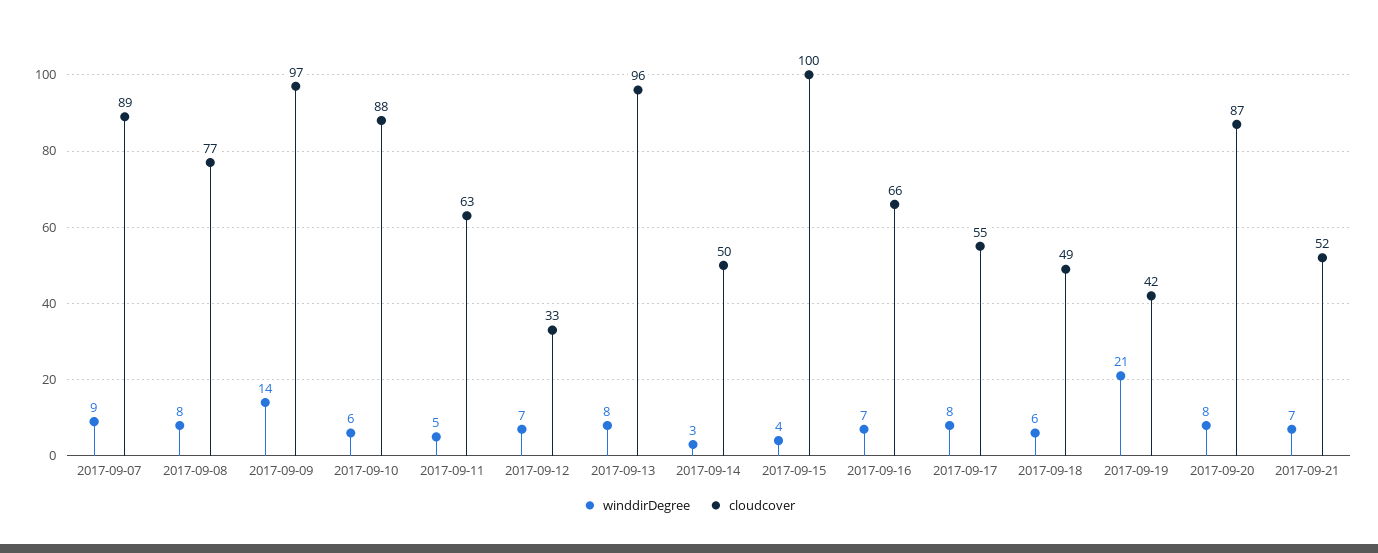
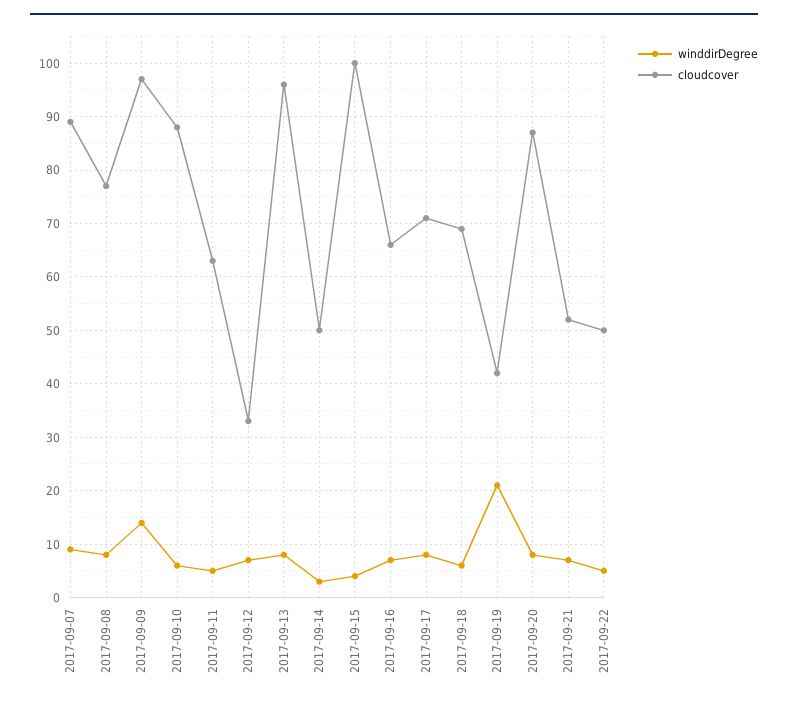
cloudcover, 2017-09-17: 55 -> 70
cloudcover, 2017-09-18: 49 -> 70
winddirDegree, 2017-09-22: none -> 5
cloudcover, 2017-09-22: none -> 50

